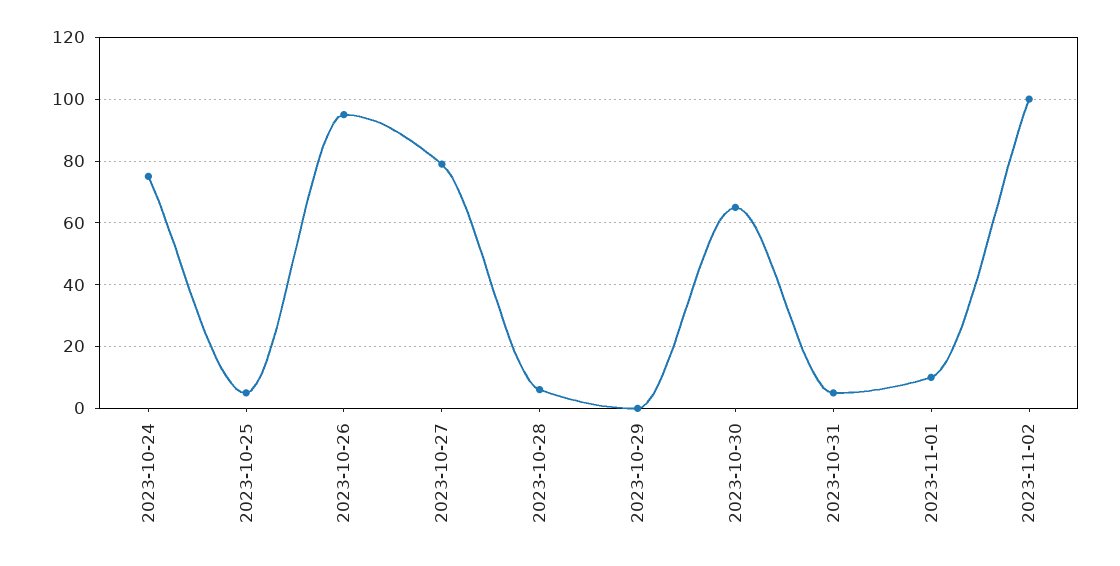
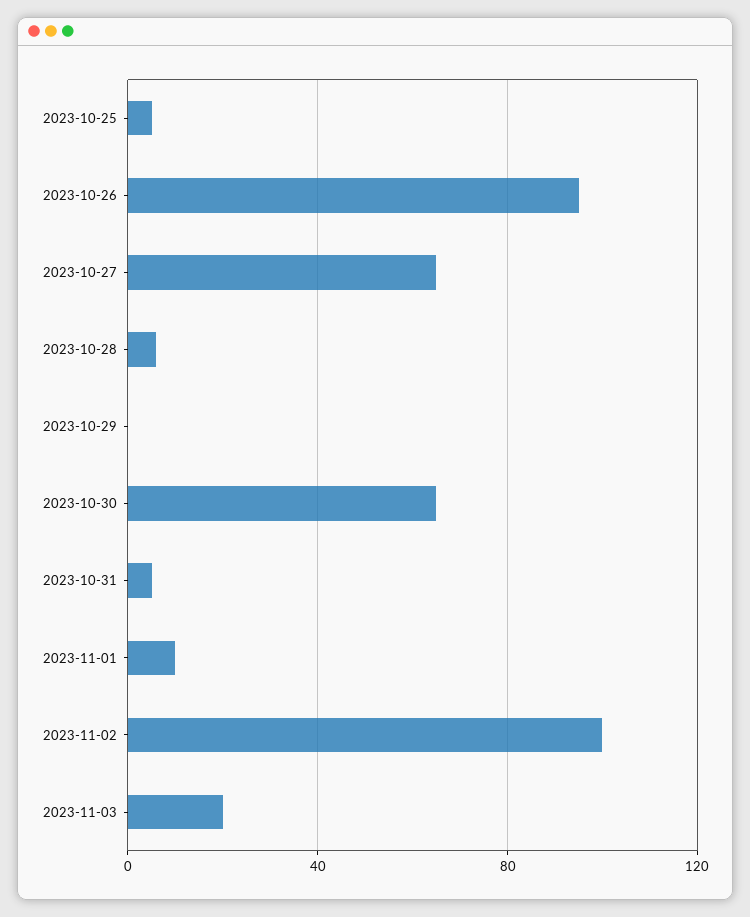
2023-10-24: 75 -> none
2023-10-27: 80 -> 65
2023-11-03: none -> 20

